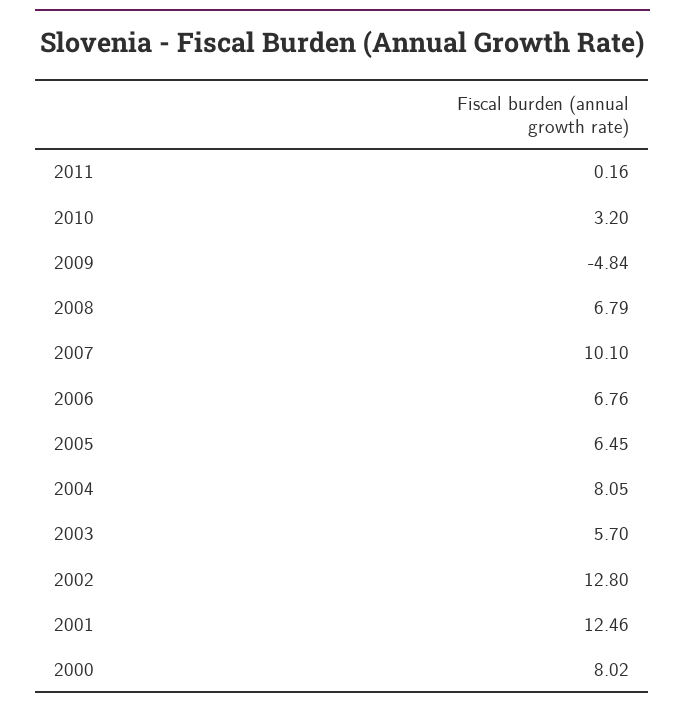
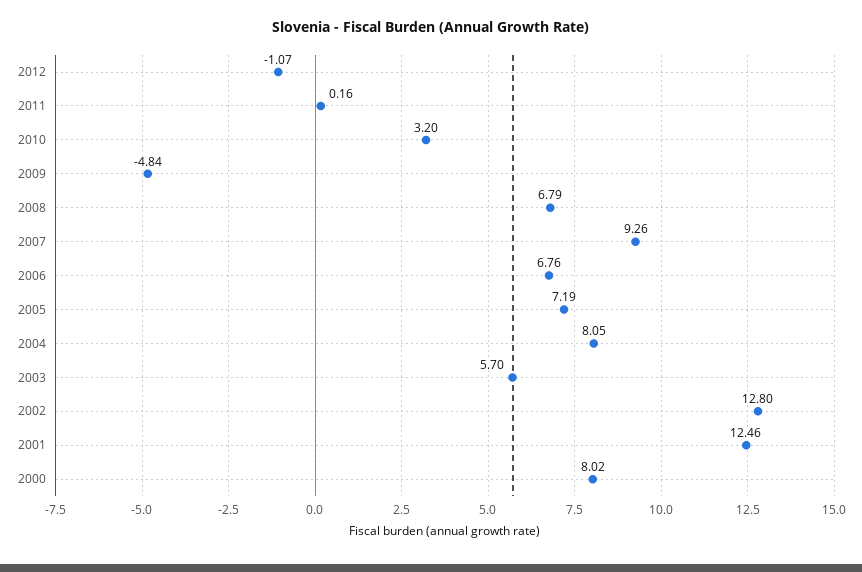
2007: 10.1 -> 9.26
2005: 6.45 -> 7.19
2012: none -> -1.07

